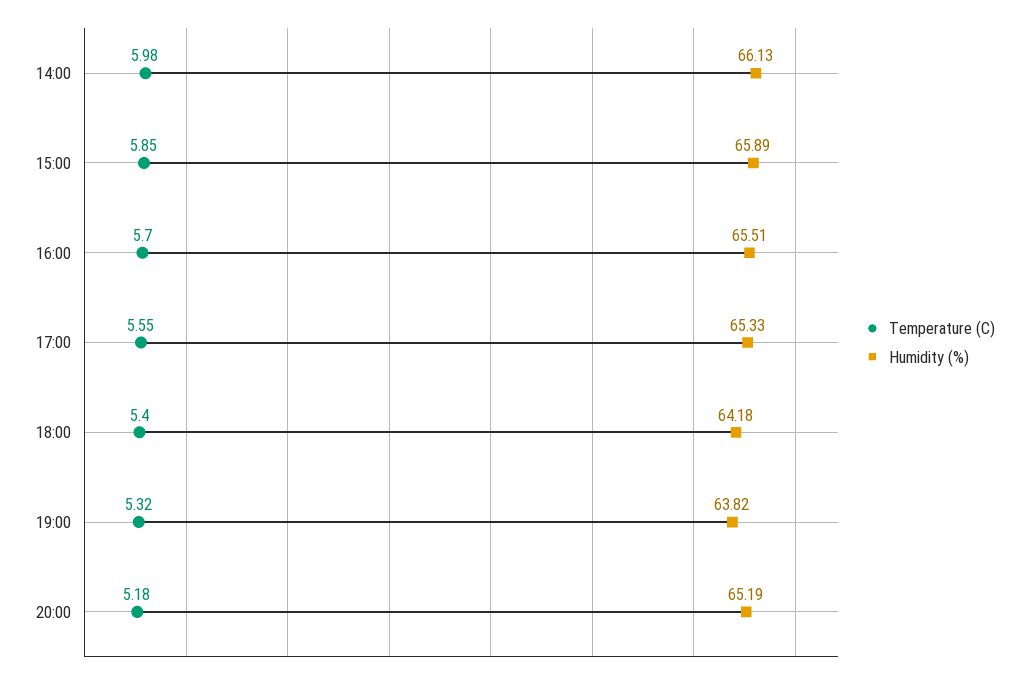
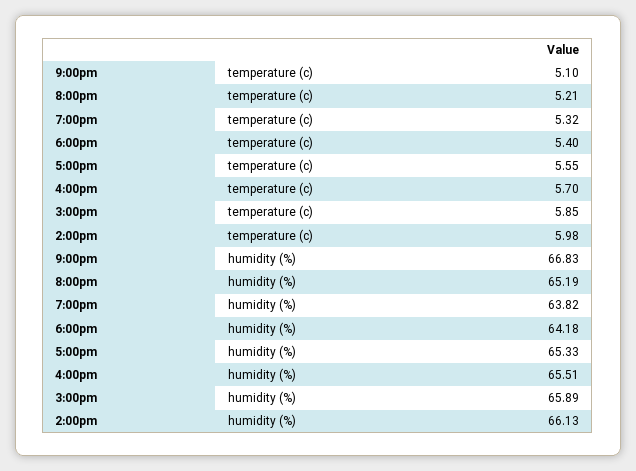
Temperature (C), 20:00: 5.18 -> 5.21
Temperature (C), 9:00pm: none -> 5.1
Humidity (%), 9:00pm: none -> 66.83

